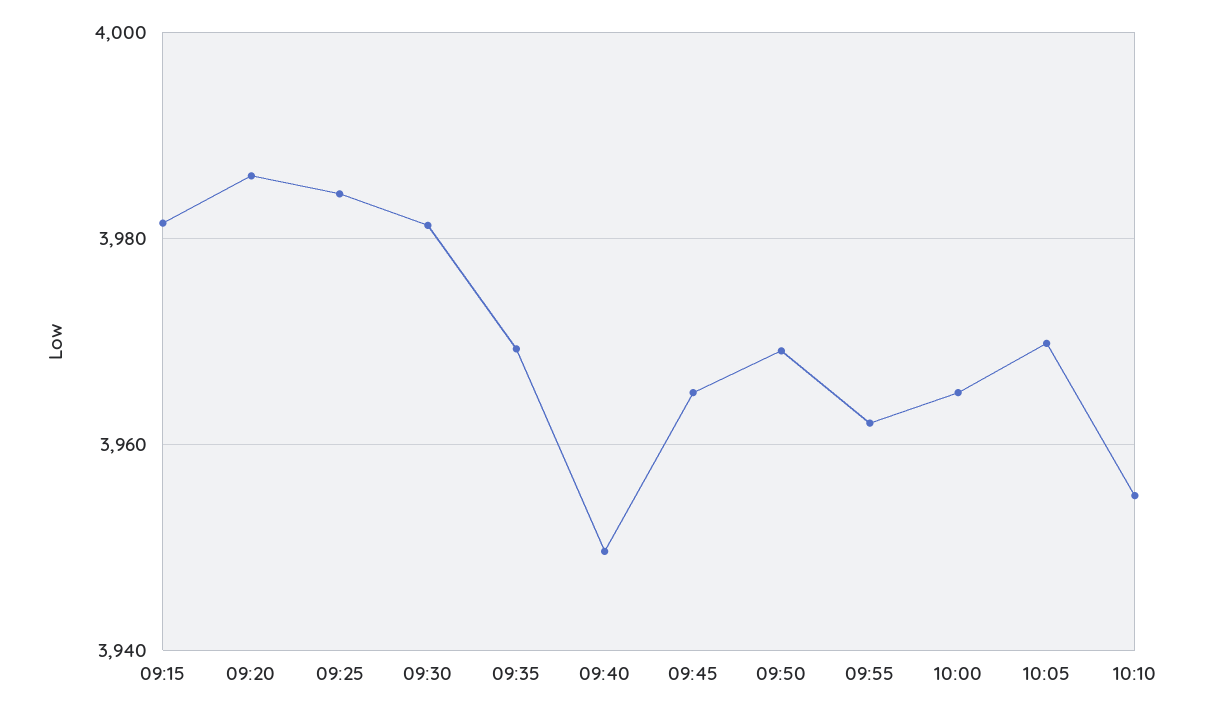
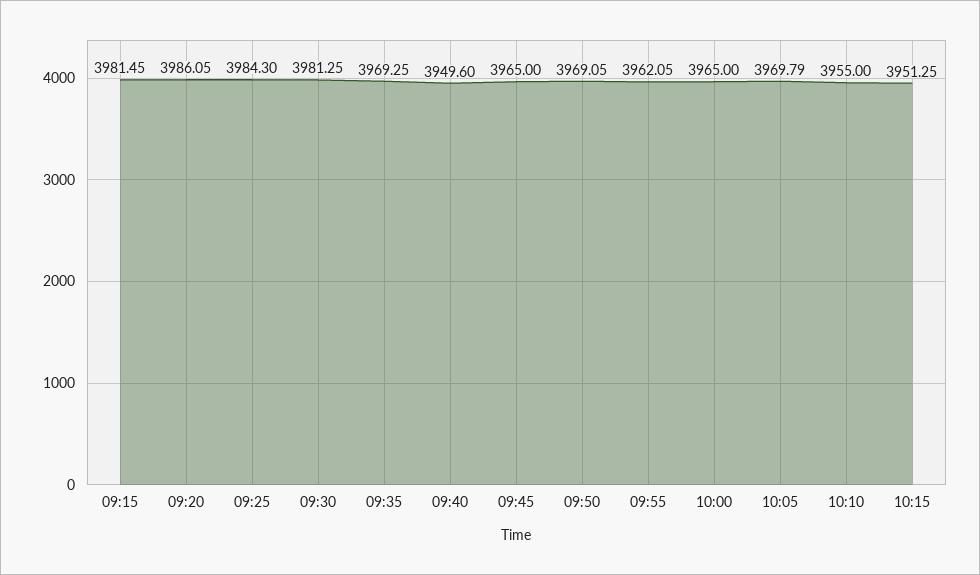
10:15: none -> 3951.25

